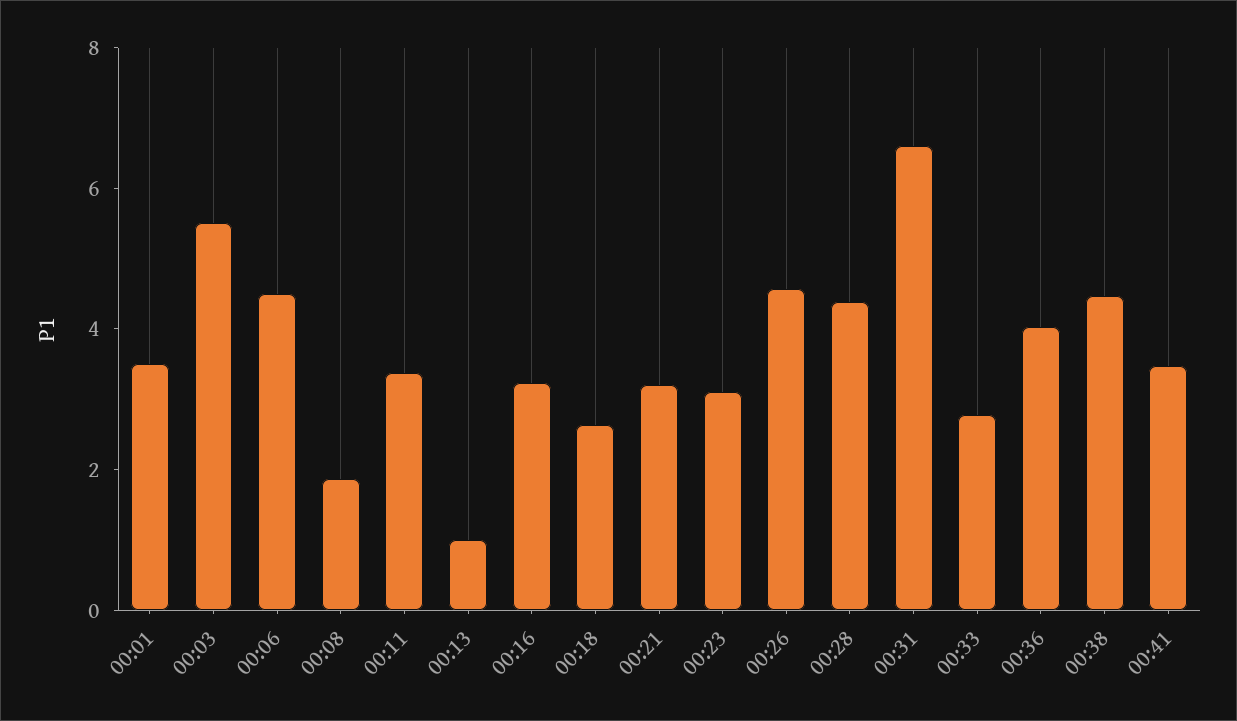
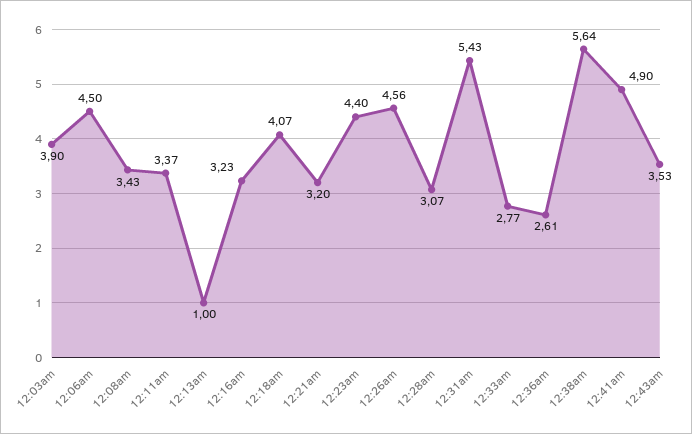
00:01: 3.5 -> none
00:03: 5.5 -> 3.9
00:08: 2 -> 3.43
00:18: 2.5 -> 4.07
00:23: 3 -> 4.4
00:28: 4.5 -> 3.07
00:31: 6.5 -> 5.43
00:36: 4 -> 2.61
00:38: 4.5 -> 5.64
00:41: 3.5 -> 4.9
12:43am: none -> 3.53

